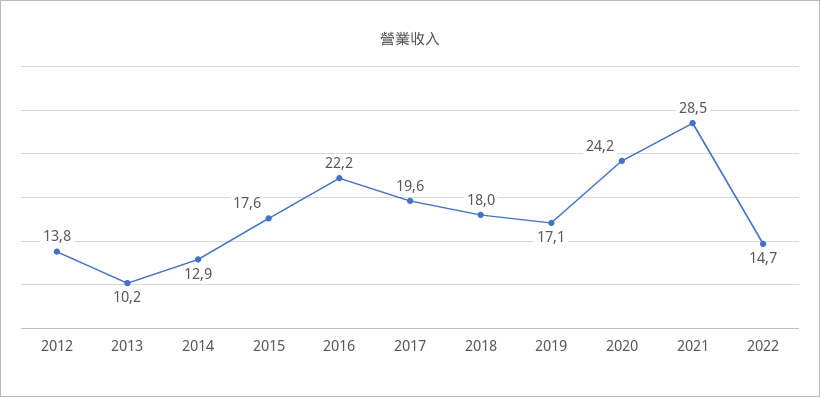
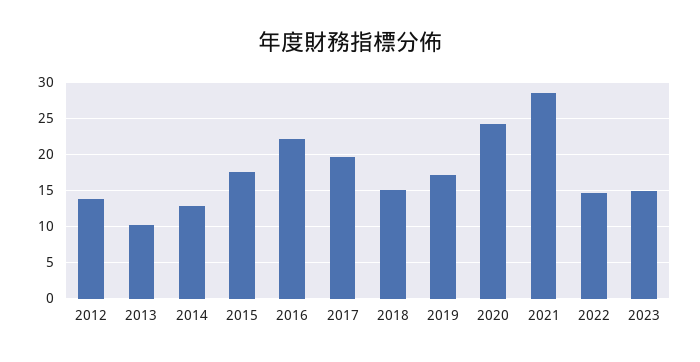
2018: 18 -> 15
2023: none -> 15

